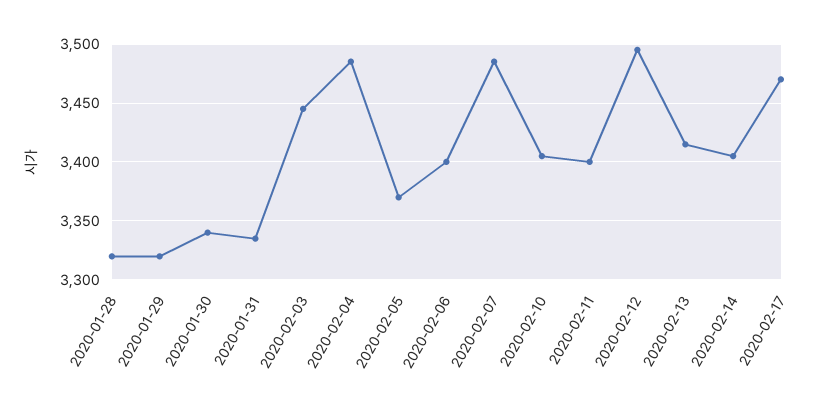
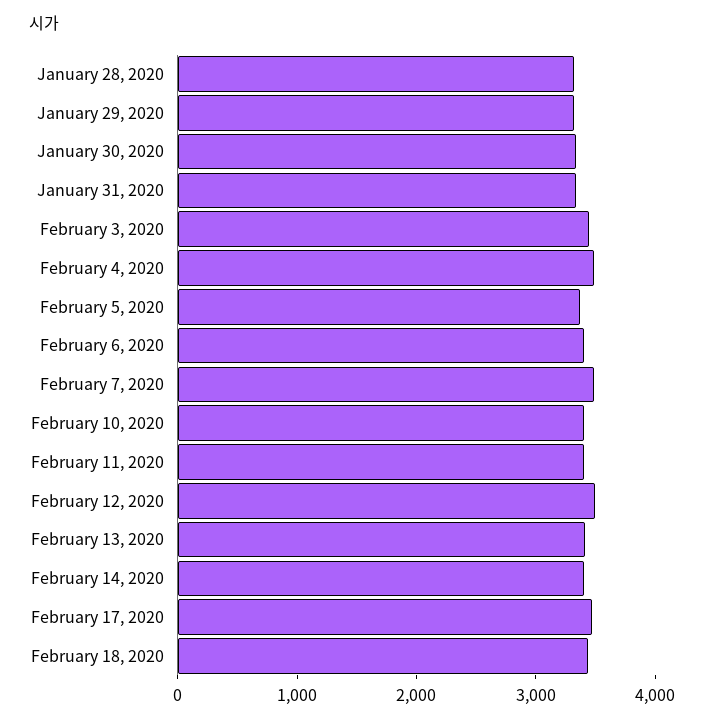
February 18, 2020: none -> 3400

